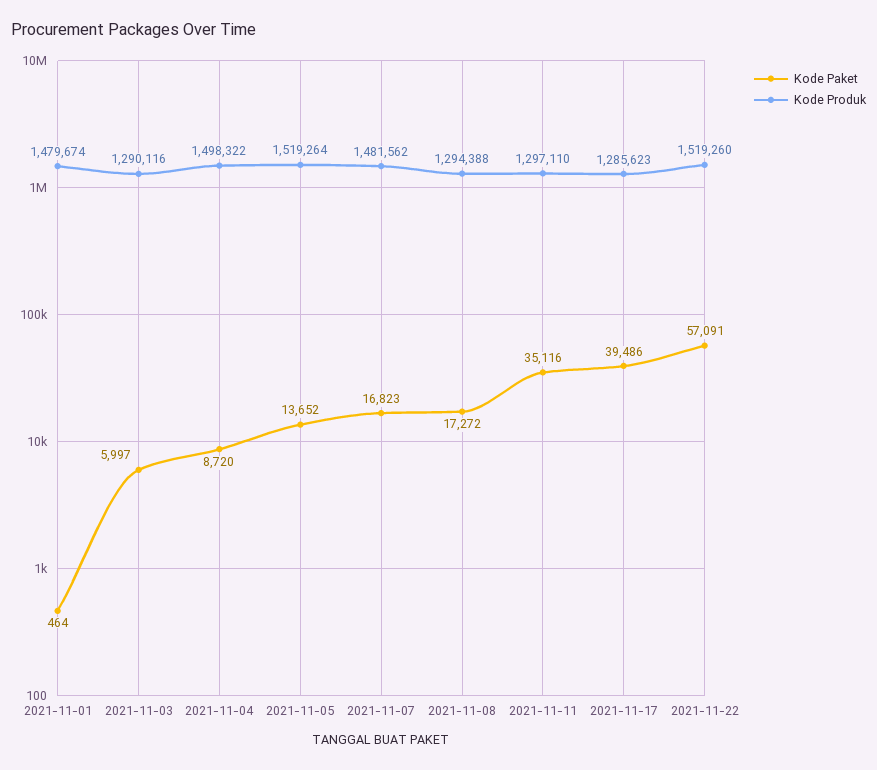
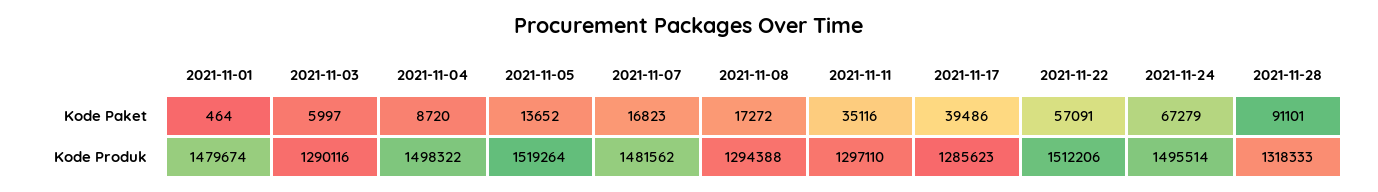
Kode Produk, 2021-11-22: 1519260 -> 1512206
Kode Paket, 2021-11-24: none -> 67279
Kode Paket, 2021-11-28: none -> 91101
Kode Produk, 2021-11-24: none -> 1495514
Kode Produk, 2021-11-28: none -> 1318333

